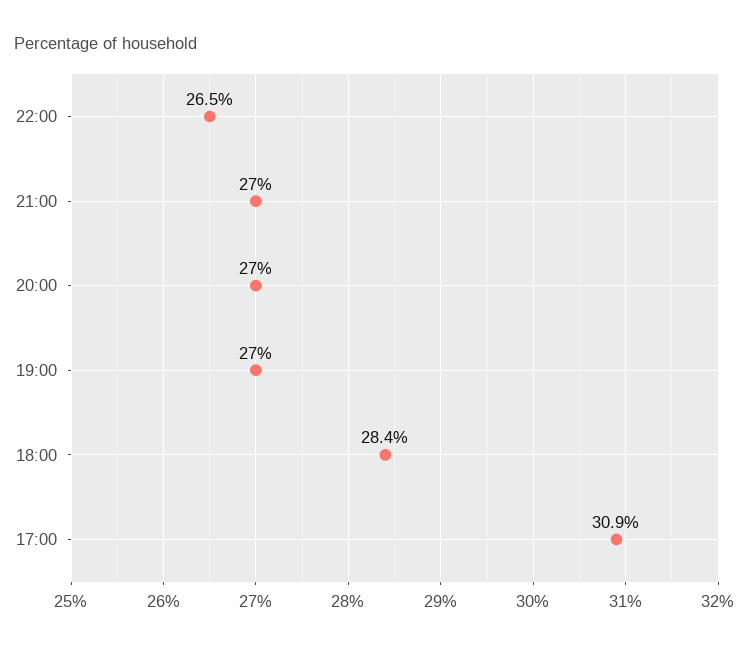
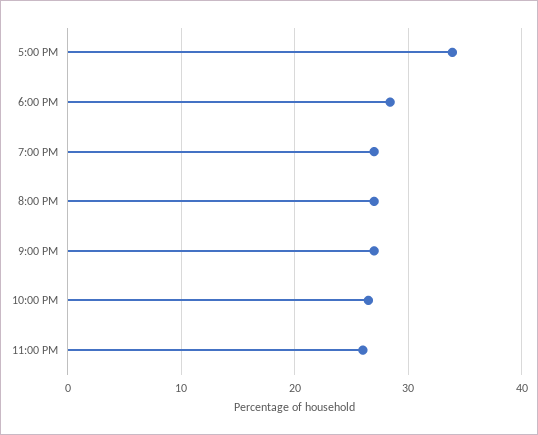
17:00: 30.9 -> 34
11:00 PM: none -> 26

